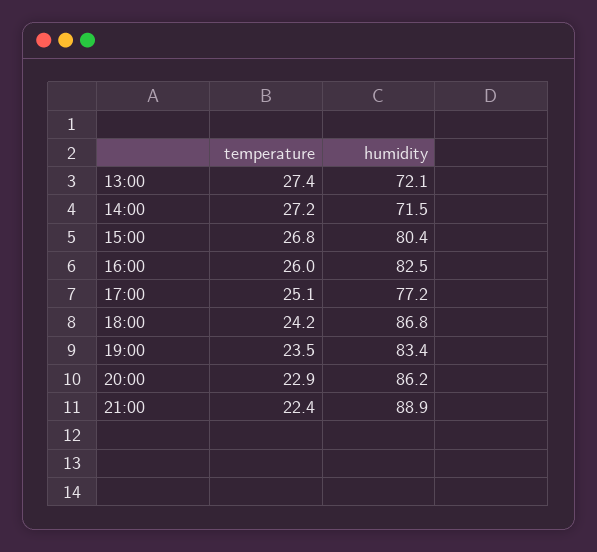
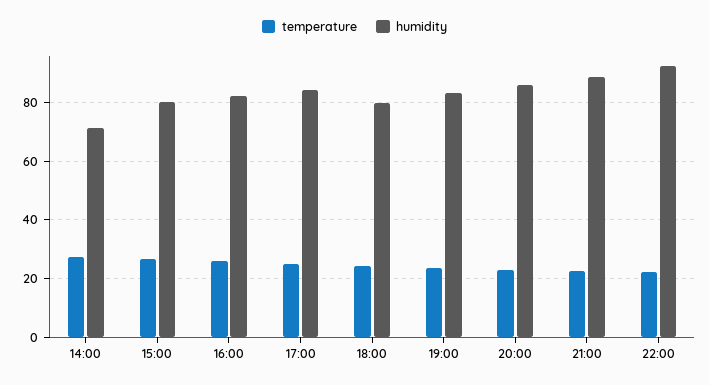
temperature, 13:00: 27.4 -> none
humidity, 13:00: 72.1 -> none
humidity, 17:00: 77.2 -> 85
humidity, 18:00: 86.8 -> 80
temperature, 22:00: none -> 22.5
humidity, 22:00: none -> 92.5

